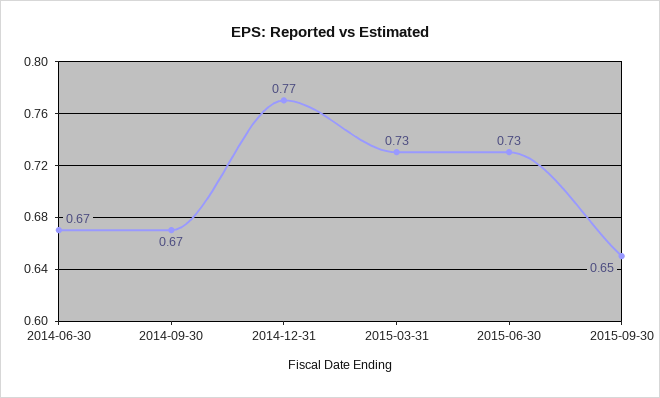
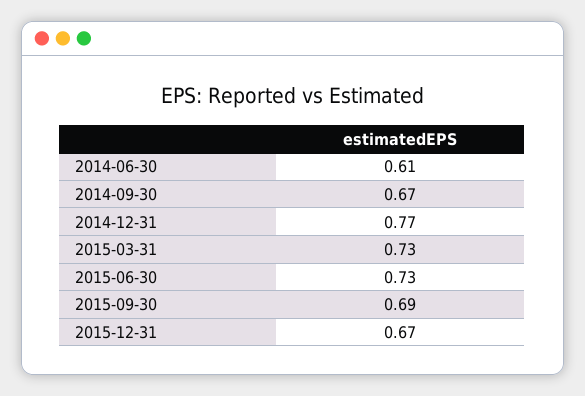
2014-06-30: 0.67 -> 0.61
2015-09-30: 0.65 -> 0.69
2015-12-31: none -> 0.67

